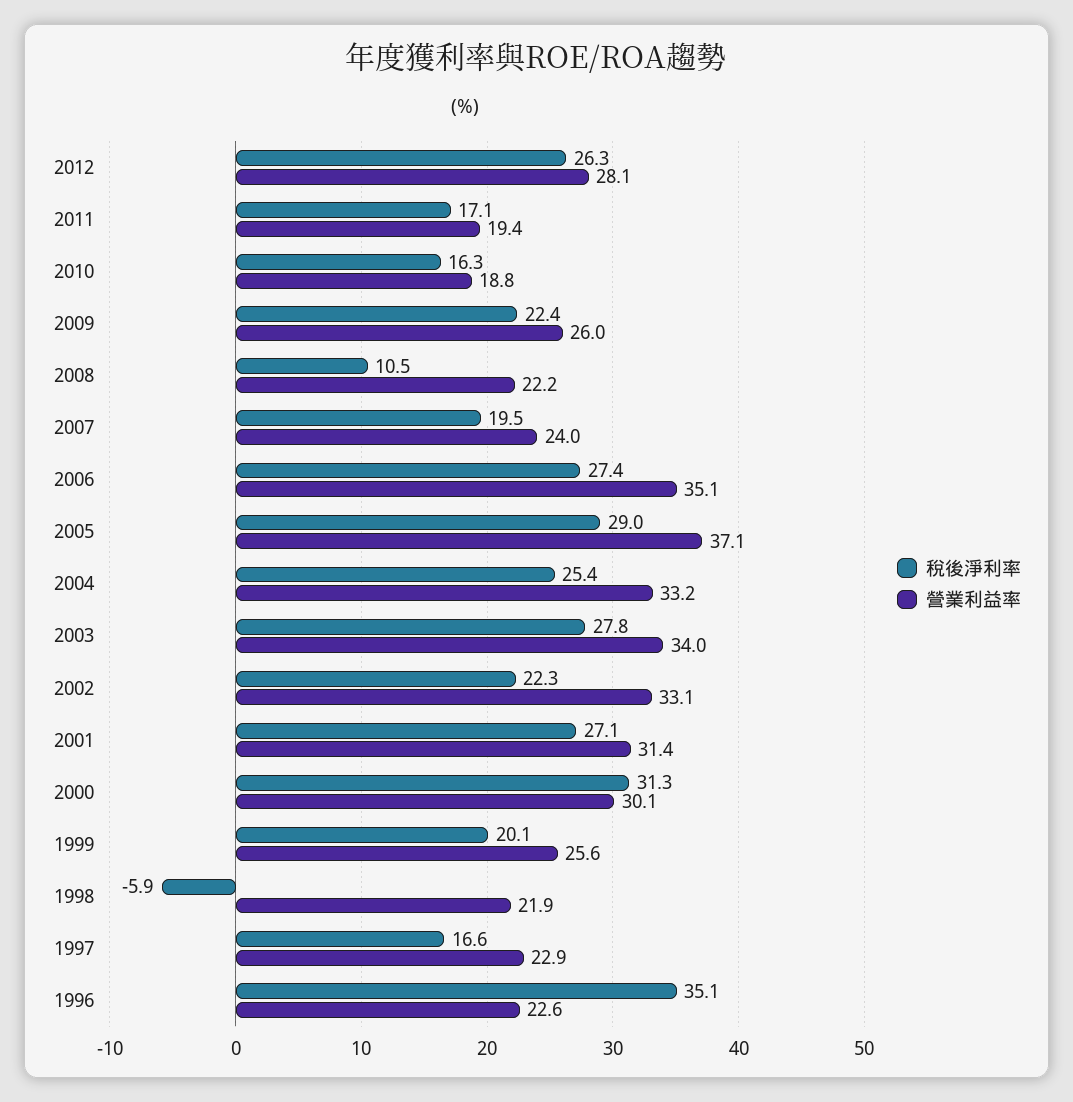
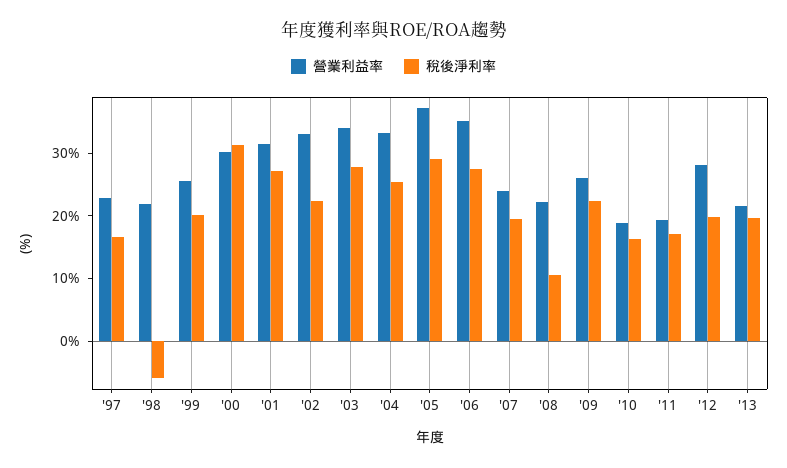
稅後淨利率, 2012: 26.3 -> 20
稅後淨利率, 1996: 35.1 -> none
營業利益率, 1996: 22.6 -> none
營業利益率, '13: none -> 22
稅後淨利率, '13: none -> 20

